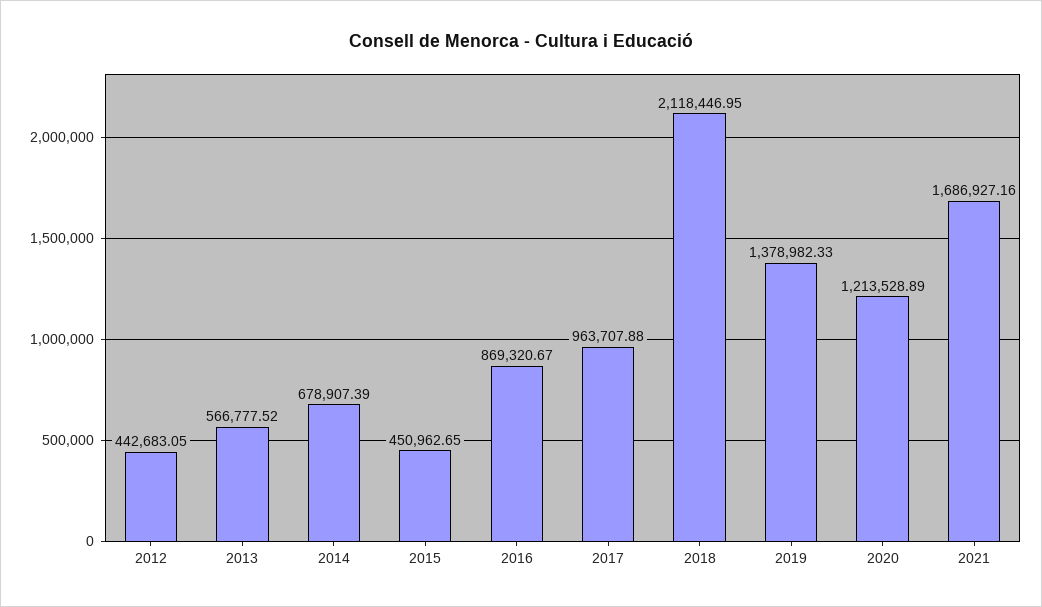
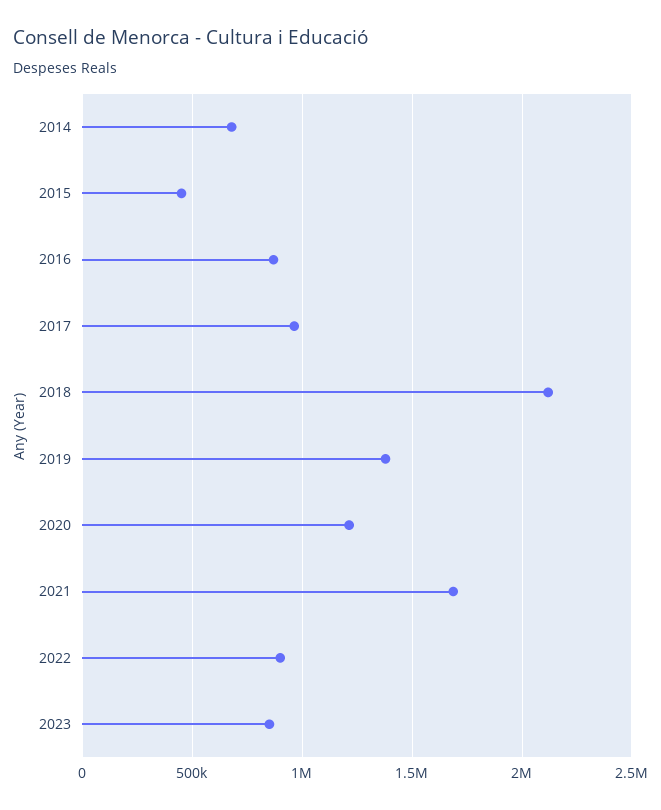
2012: 442683.05 -> none
2013: 566777.52 -> none
2022: none -> 900000
2023: none -> 850000

